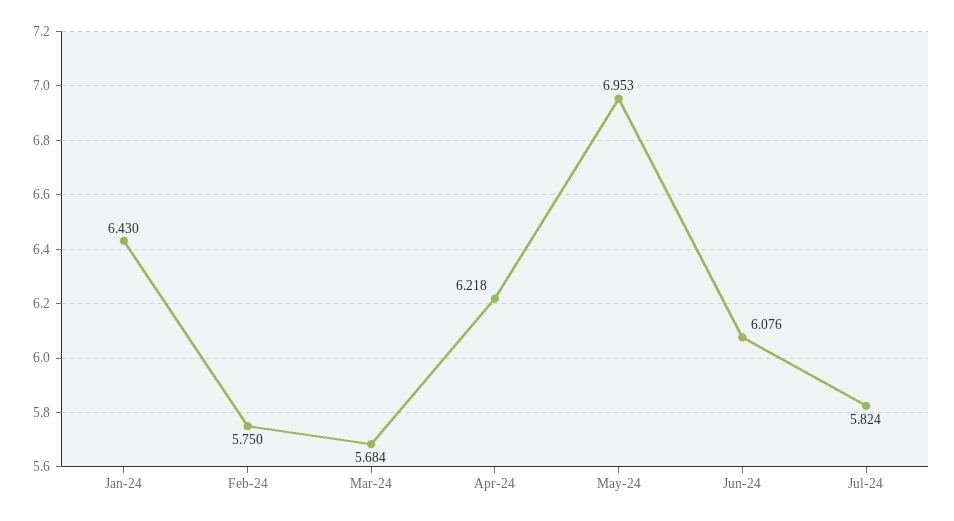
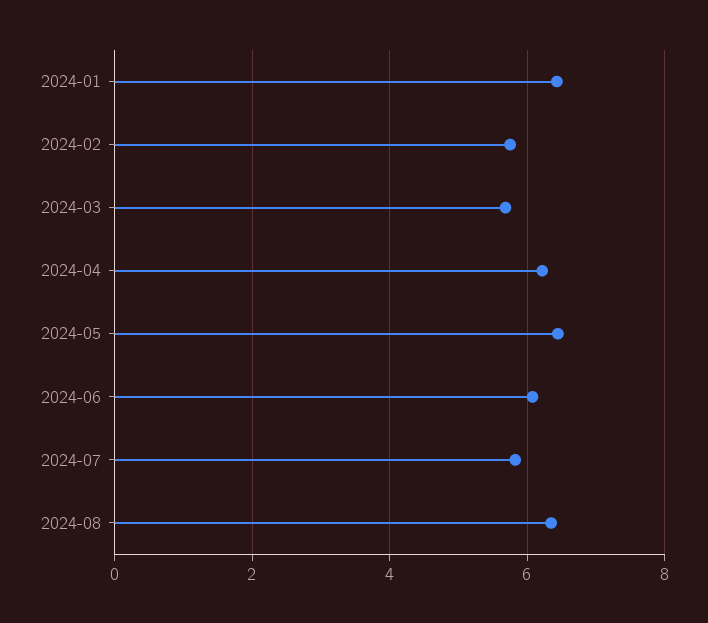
May-24: 6.953 -> 6.4
2024-08: none -> 6.4

